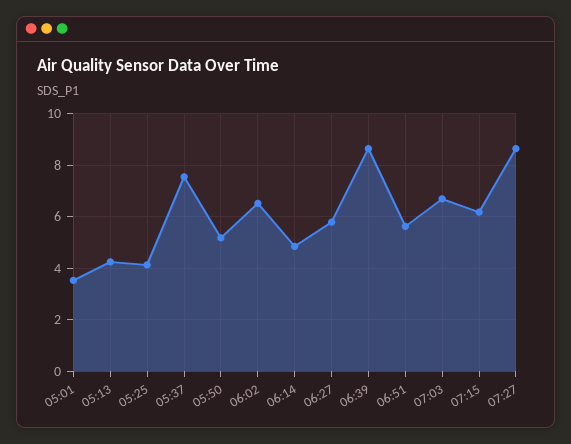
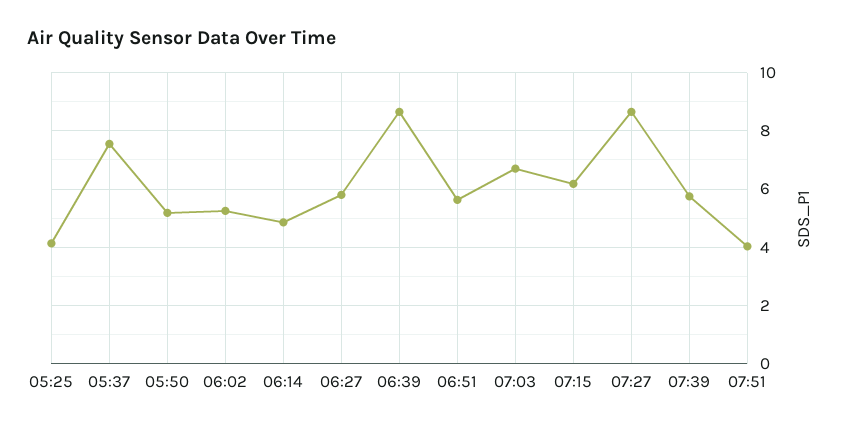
05:01: 3.5 -> none
05:13: 4.25 -> none
06:02: 6.5 -> 5.25
07:39: none -> 5.75
07:51: none -> 4

